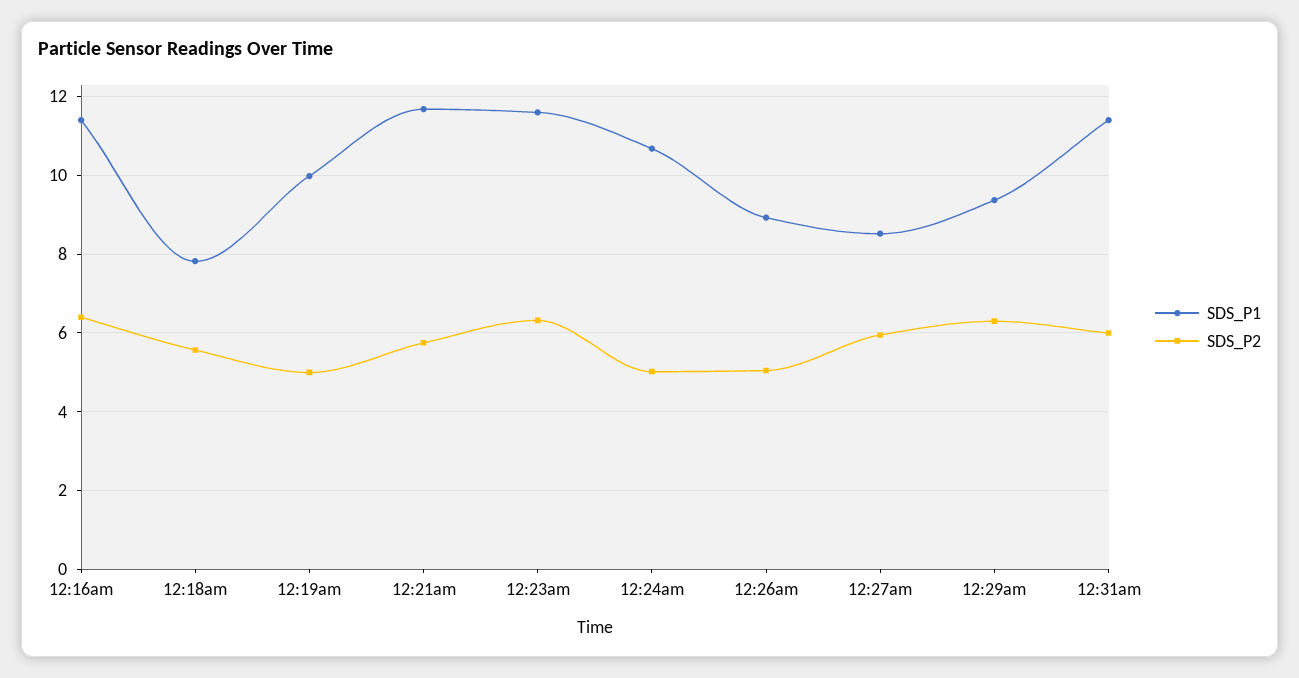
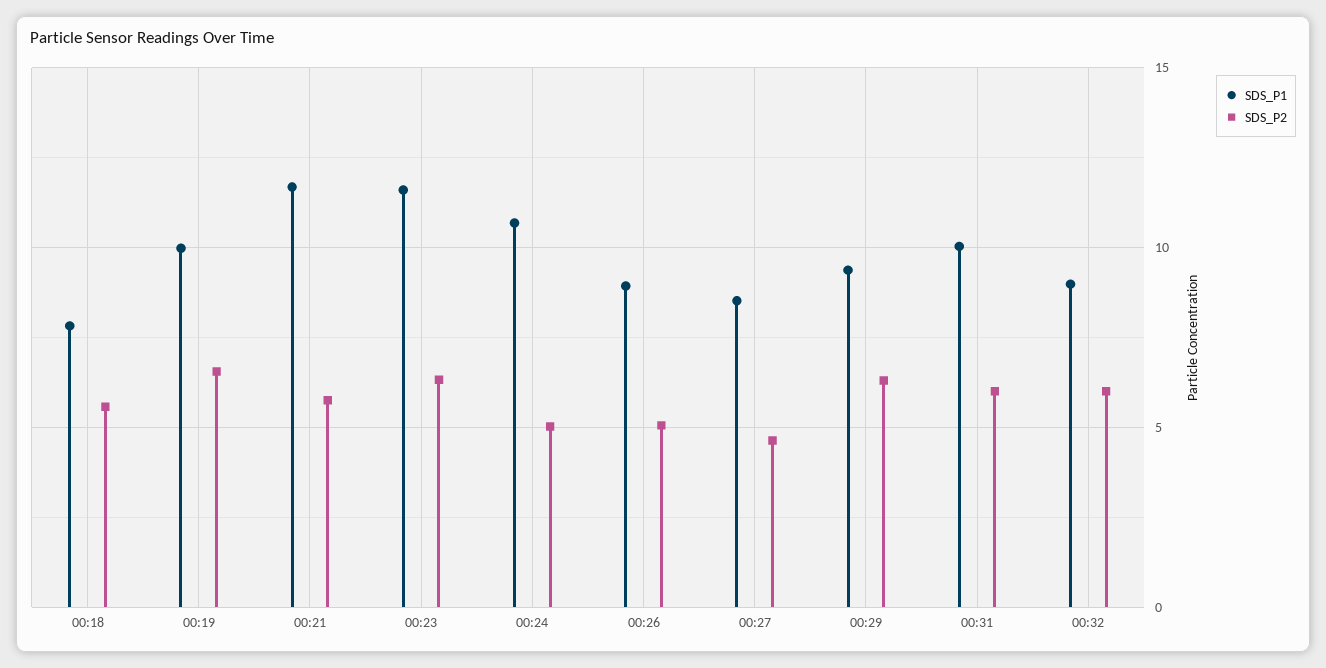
SDS_P1, 12:16am: 11.4 -> none
SDS_P2, 12:16am: 6.4 -> none
SDS_P2, 12:19am: 5 -> 6.5
SDS_P2, 12:27am: 6 -> 4.5
SDS_P1, 12:31am: 11.4 -> 10
SDS_P1, 00:32: none -> 9
SDS_P2, 00:32: none -> 6

